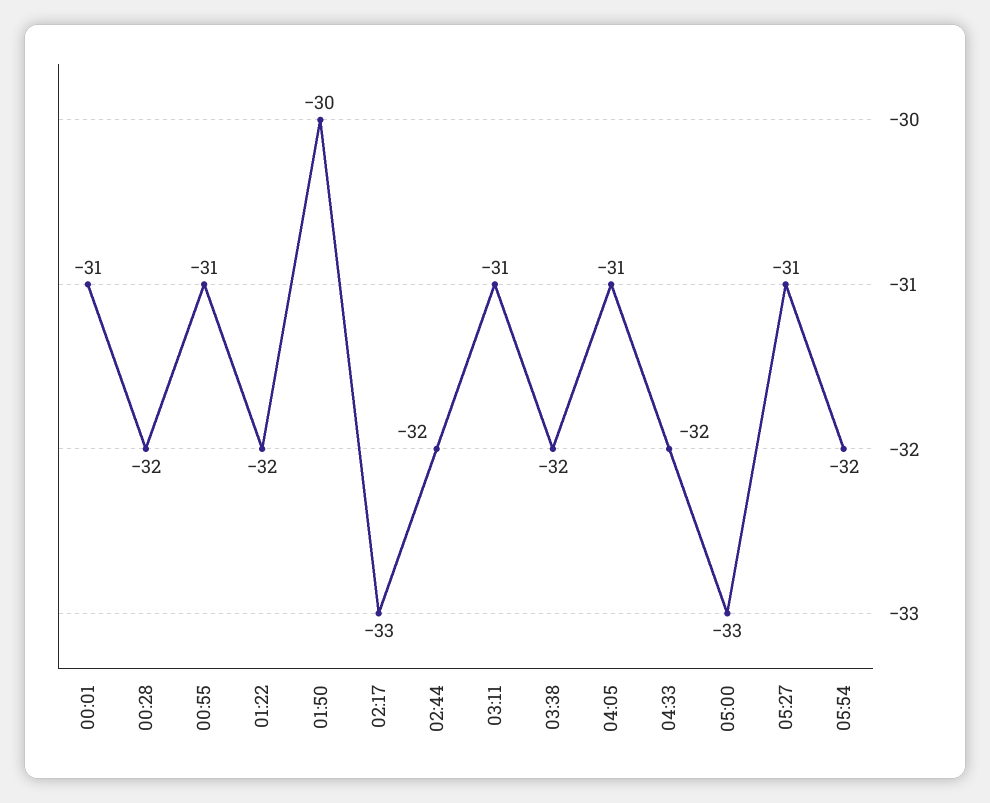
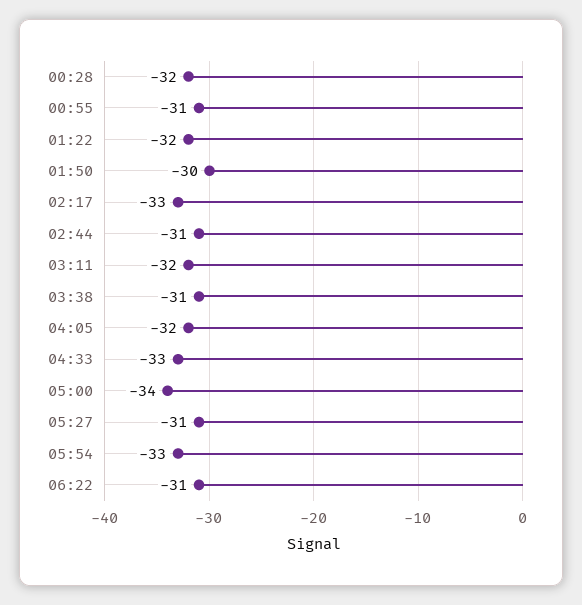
00:01: -31 -> none
02:44: -32 -> -31
03:11: -31 -> -32
03:38: -32 -> -31
04:05: -31 -> -32
04:33: -32 -> -33
05:00: -33 -> -34
05:54: -32 -> -33
06:22: none -> -31

